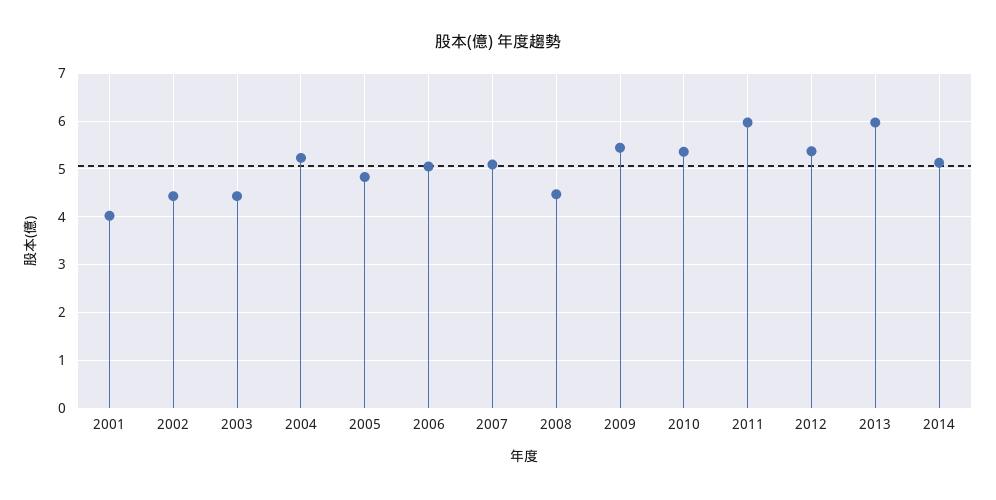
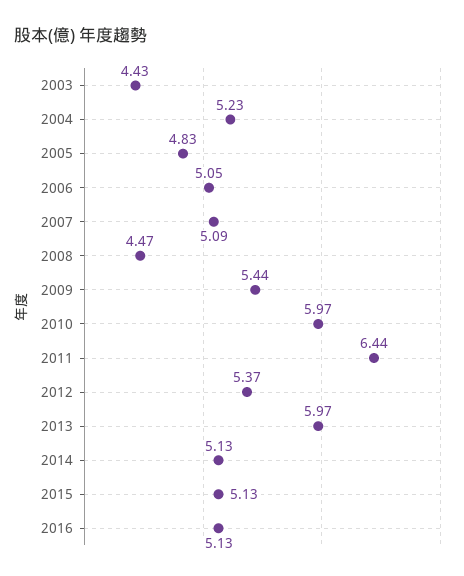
2001: 4 -> none
2002: 4.4 -> none
2010: 5.4 -> 5.97
2011: 6 -> 6.44
2015: none -> 5.13
2016: none -> 5.13

